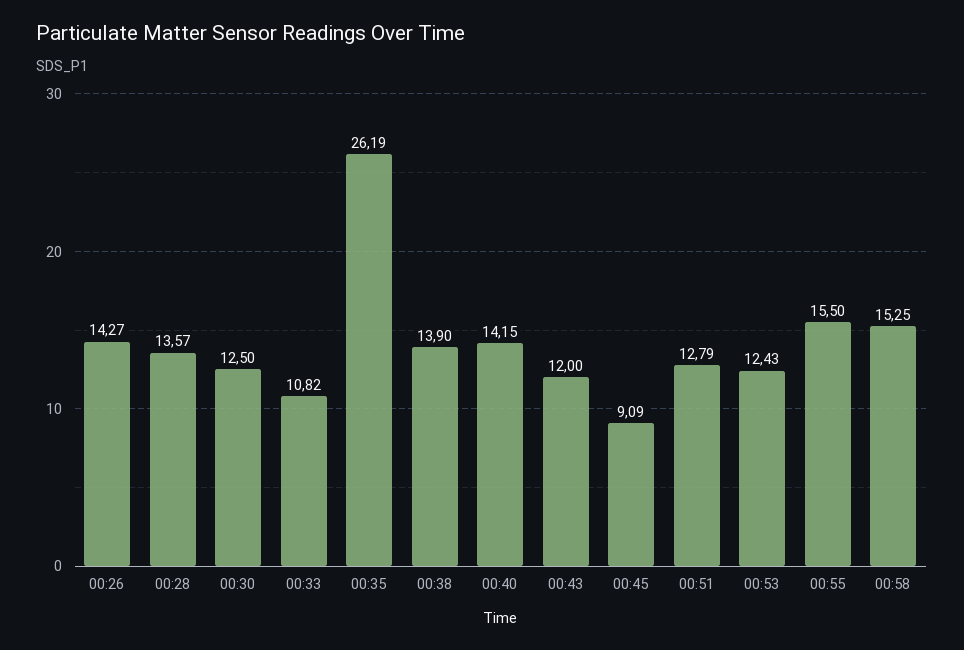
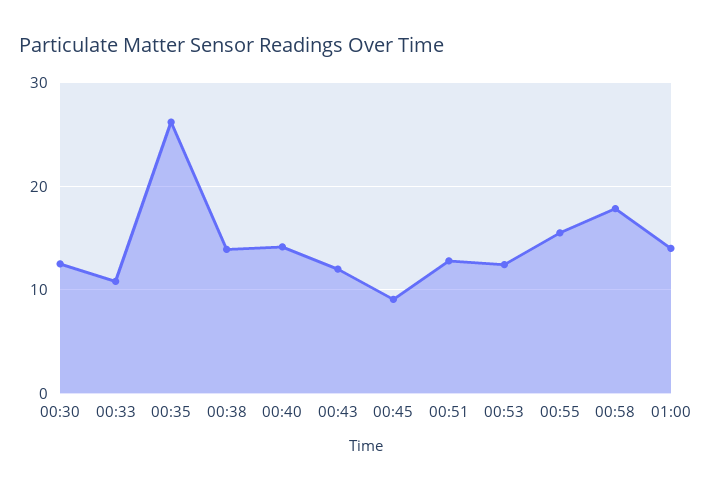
00:26: 14.27 -> none
00:28: 13.57 -> none
00:58: 15.25 -> 18
01:00: none -> 14

